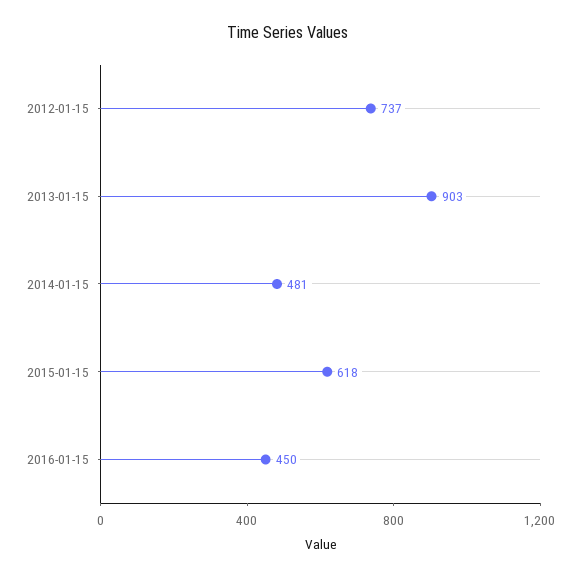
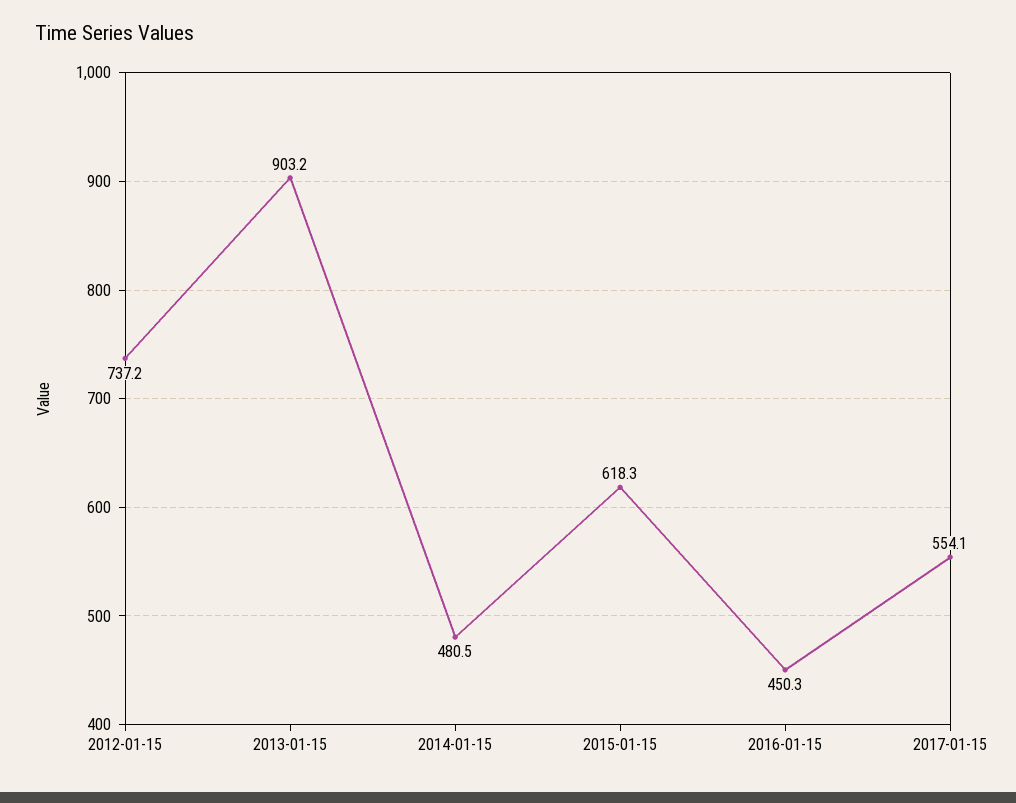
2017-01-15: none -> 554.1

